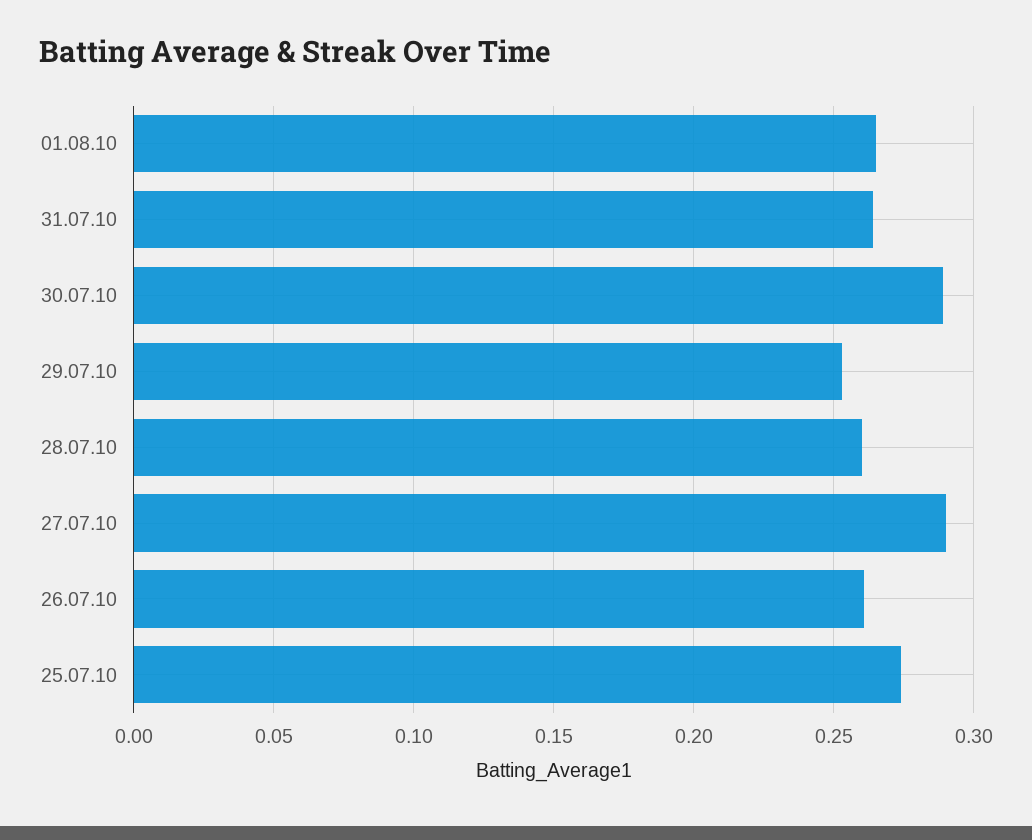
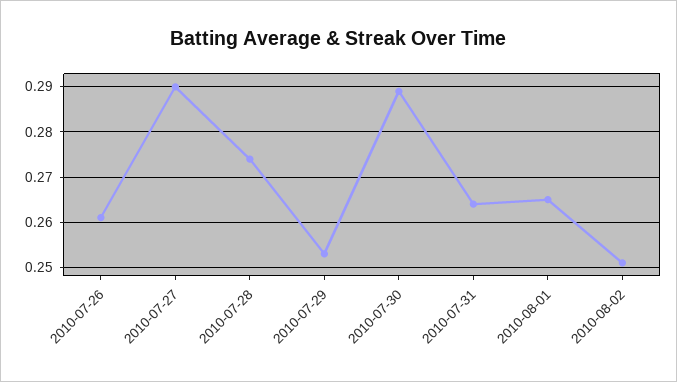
28.07.10: 0.26 -> 0.275
25.07.10: 0.275 -> none
2010-08-02: none -> 0.25

